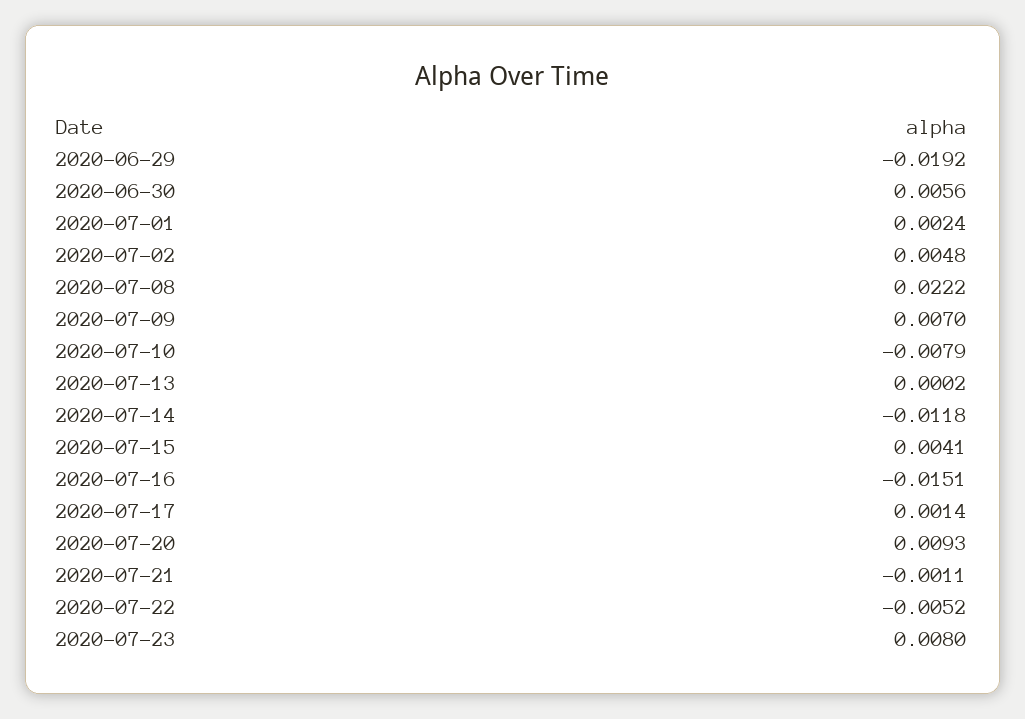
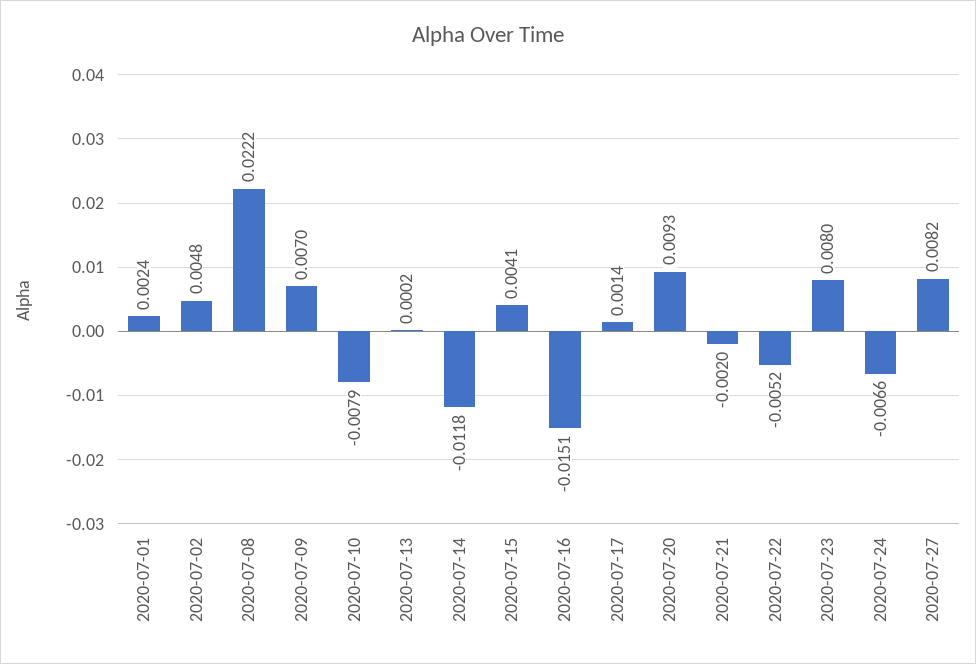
2020-06-29: -0.0192 -> none
2020-06-30: 0.0056 -> none
2020-07-21: -0.0011 -> -0.002
2020-07-24: none -> -0.0066
2020-07-27: none -> 0.0082

